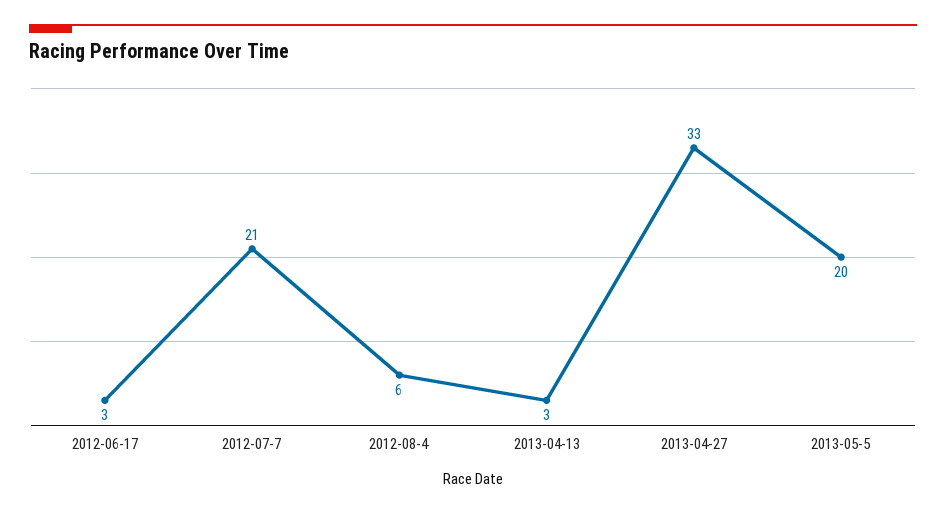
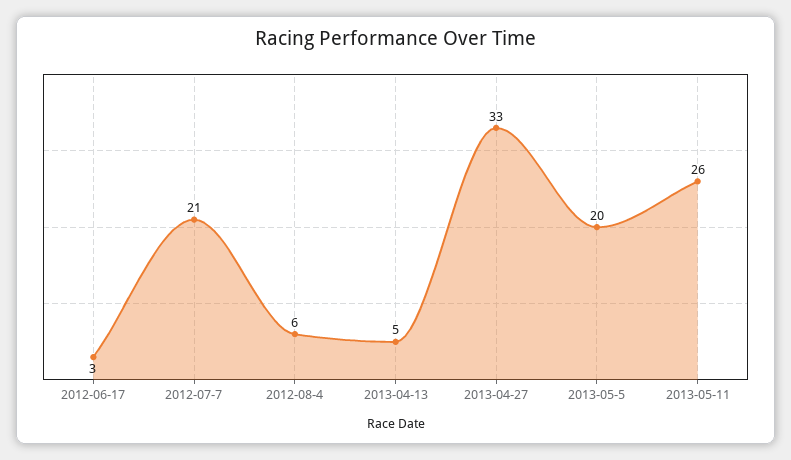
2013-04-13: 3 -> 5
2013-05-11: none -> 26

